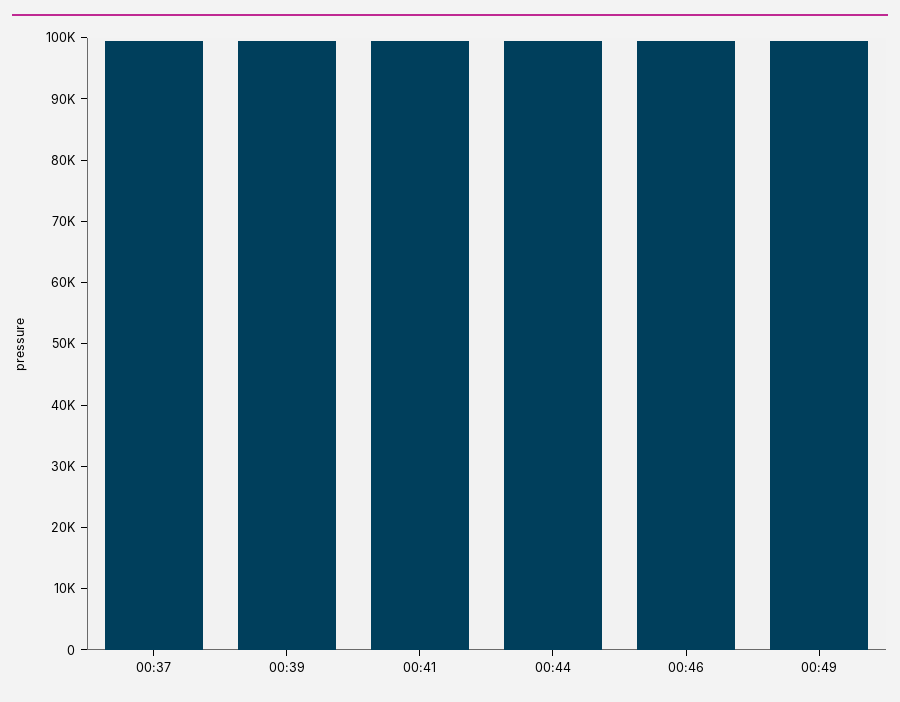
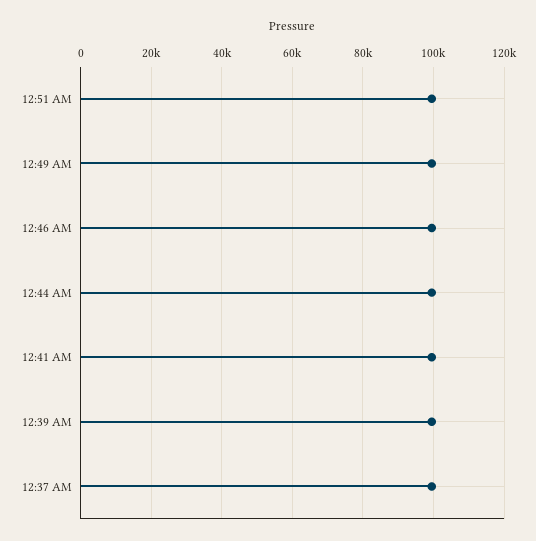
12:51 AM: none -> 100000

